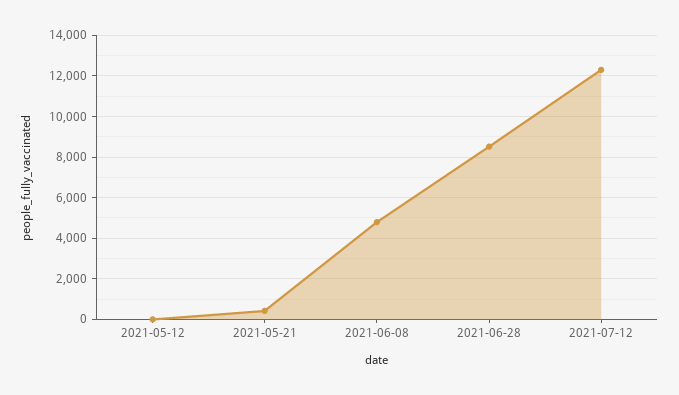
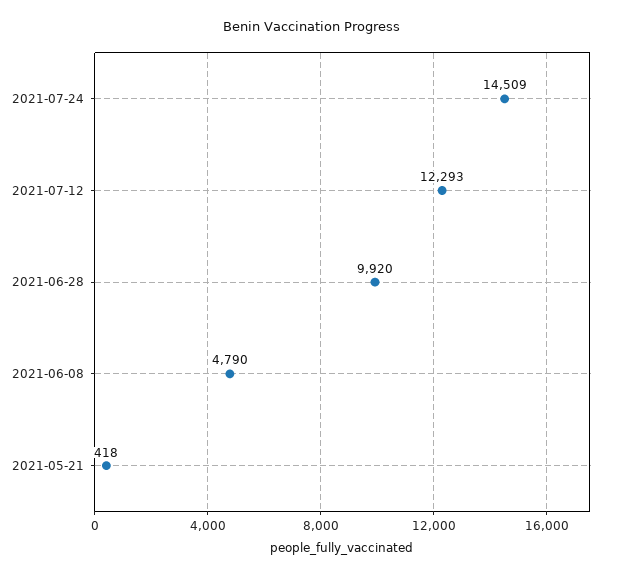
2021-05-12: 0 -> none
2021-06-28: 8500 -> 9920
2021-07-24: none -> 14509

